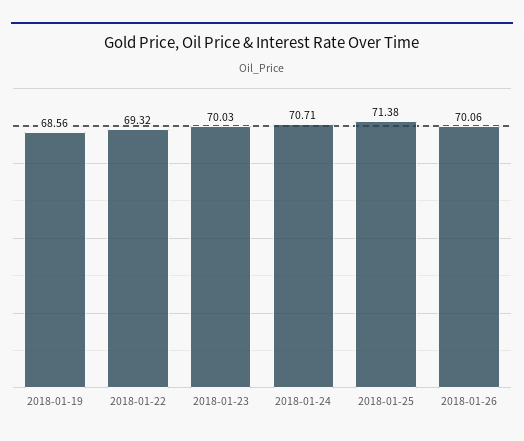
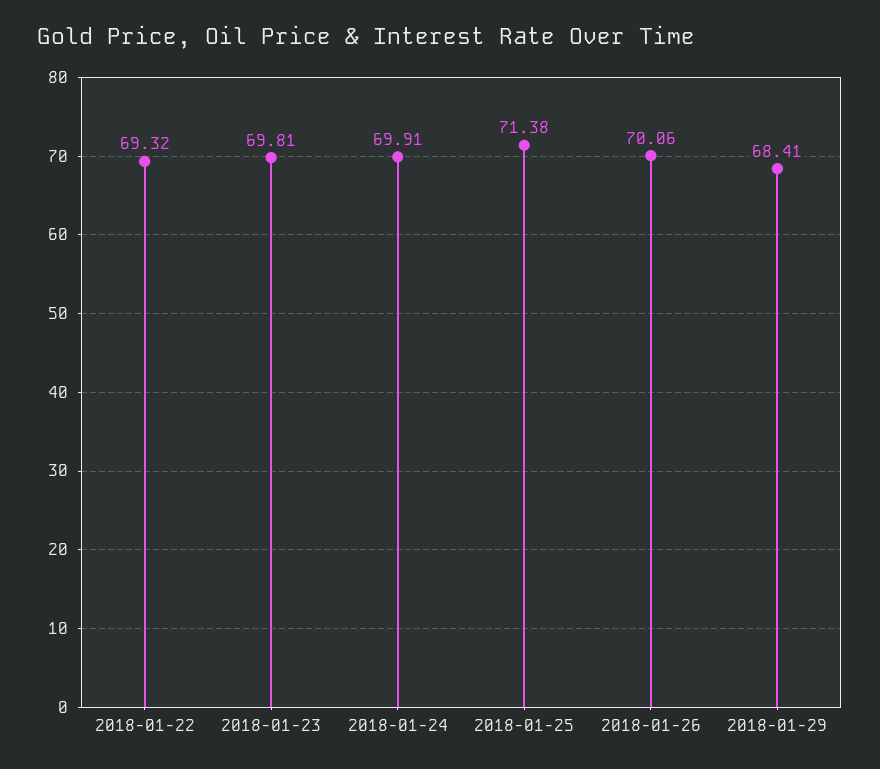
2018-01-19: 68.56 -> none
2018-01-23: 70.03 -> 69.81
2018-01-24: 70.71 -> 69.91
2018-01-29: none -> 68.41

